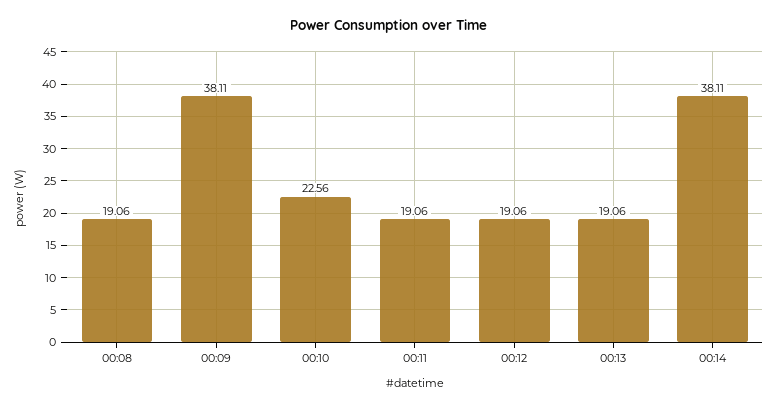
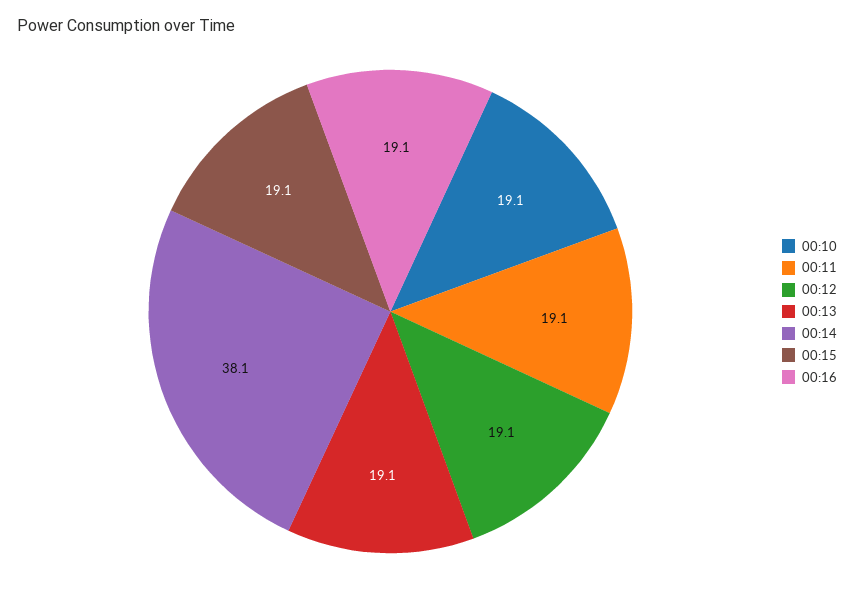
00:08: 19.06 -> none
00:09: 38.11 -> none
00:10: 22.56 -> 19.1
00:15: none -> 19.1
00:16: none -> 19.1

